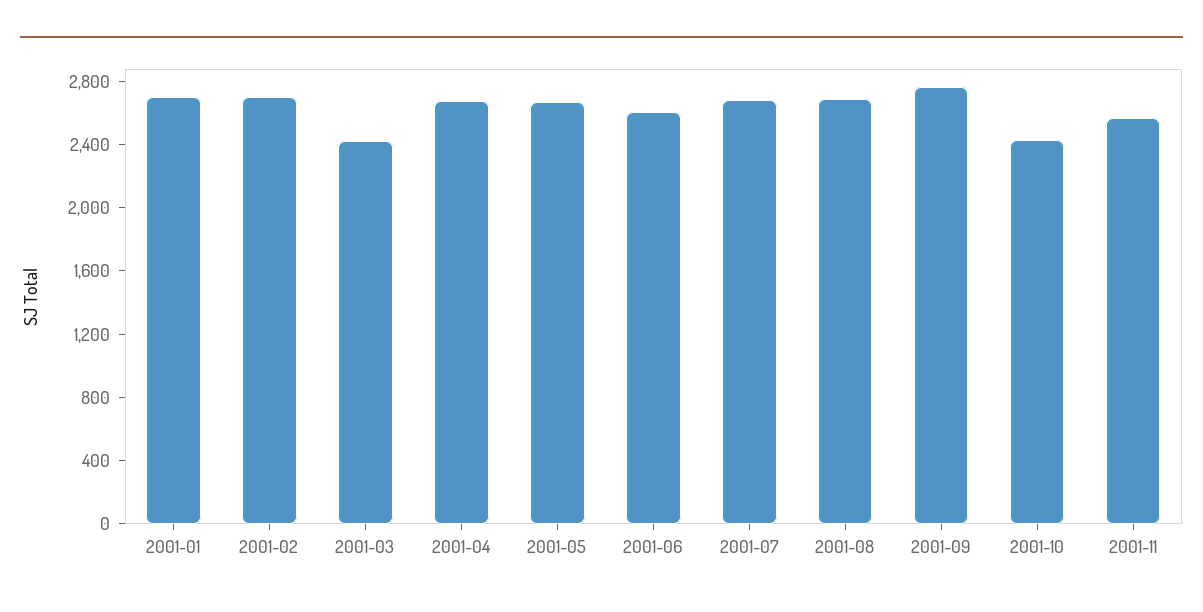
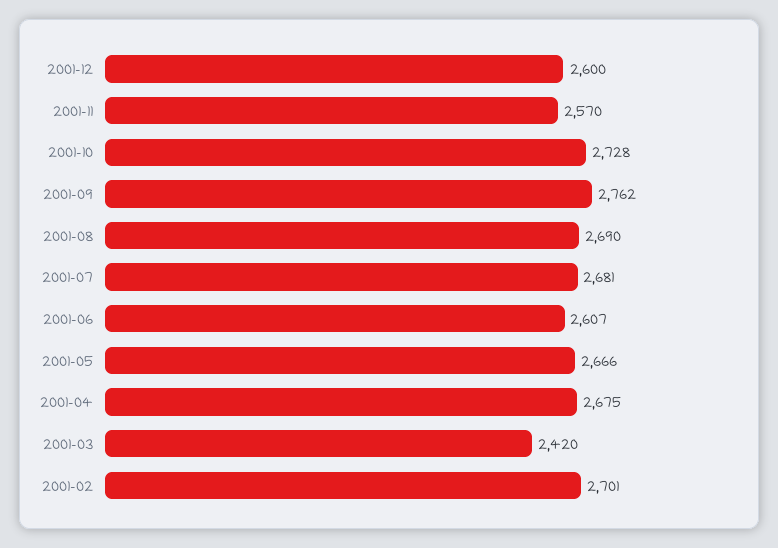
2001-01: 2700 -> none
2001-10: 2400 -> 2728
2001-12: none -> 2600

